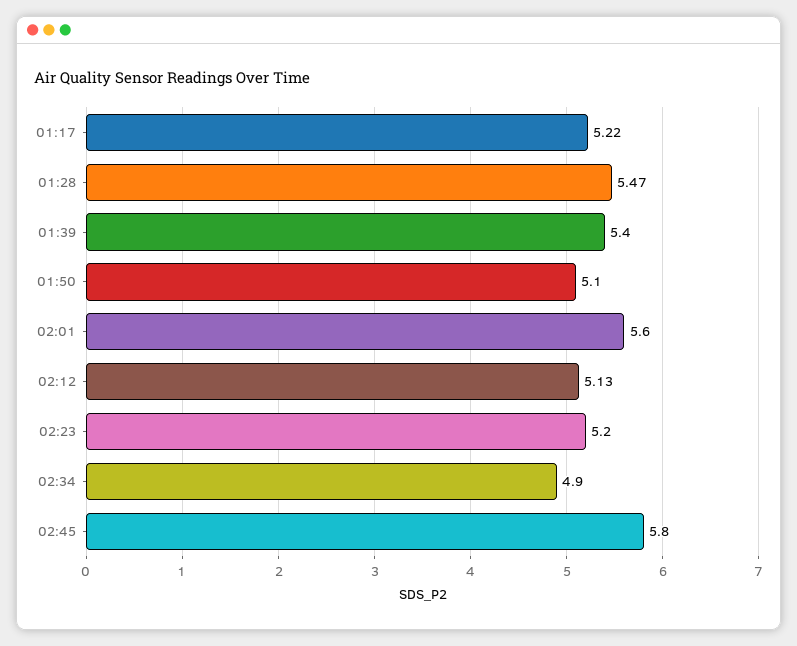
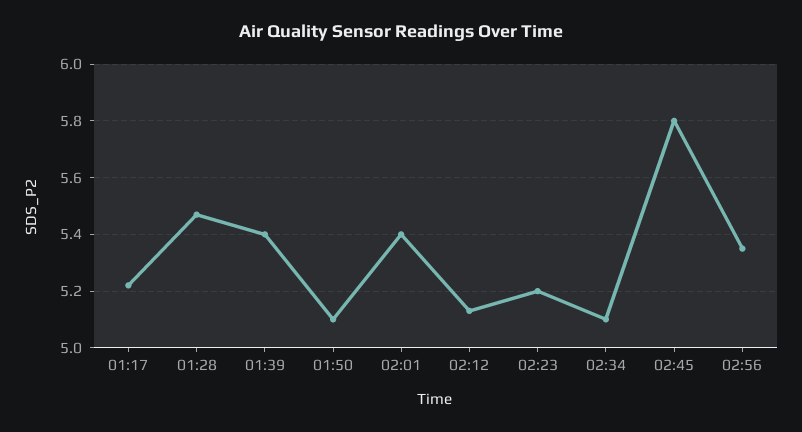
02:01: 5.6 -> 5.4
02:34: 4.9 -> 5.1
02:56: none -> 5.35

